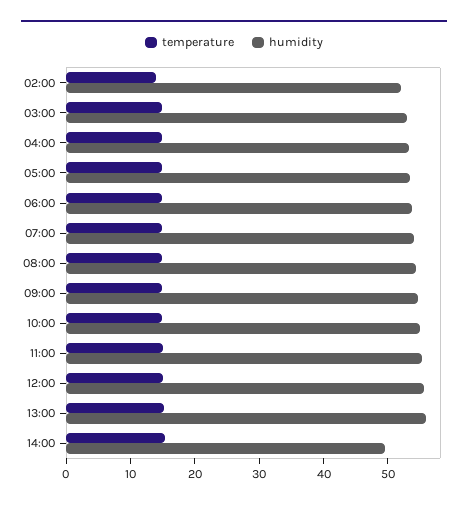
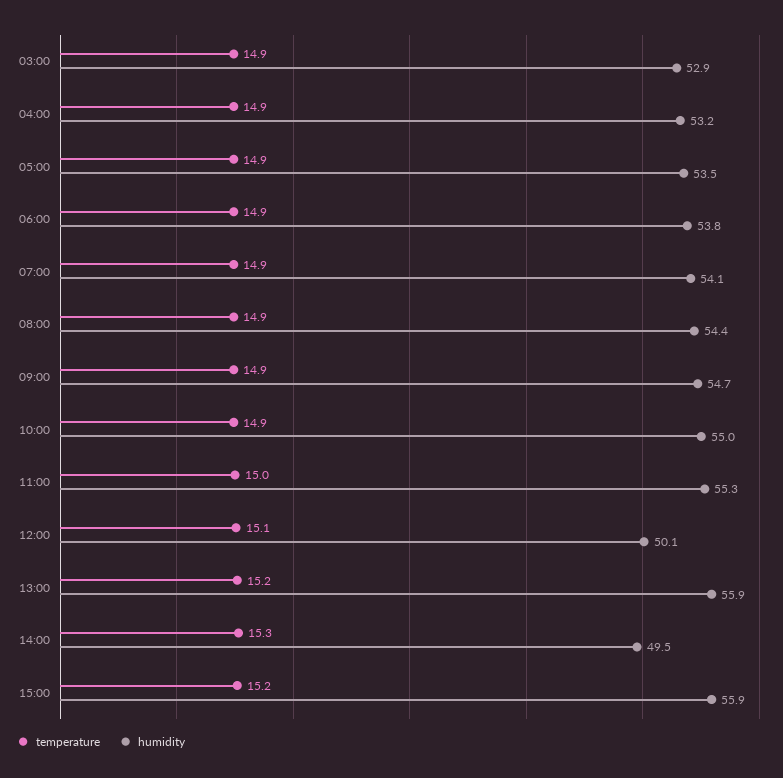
temperature, 02:00: 14 -> none
humidity, 02:00: 52 -> none
humidity, 12:00: 56 -> 50.1
temperature, 15:00: none -> 15.2
humidity, 15:00: none -> 55.9

